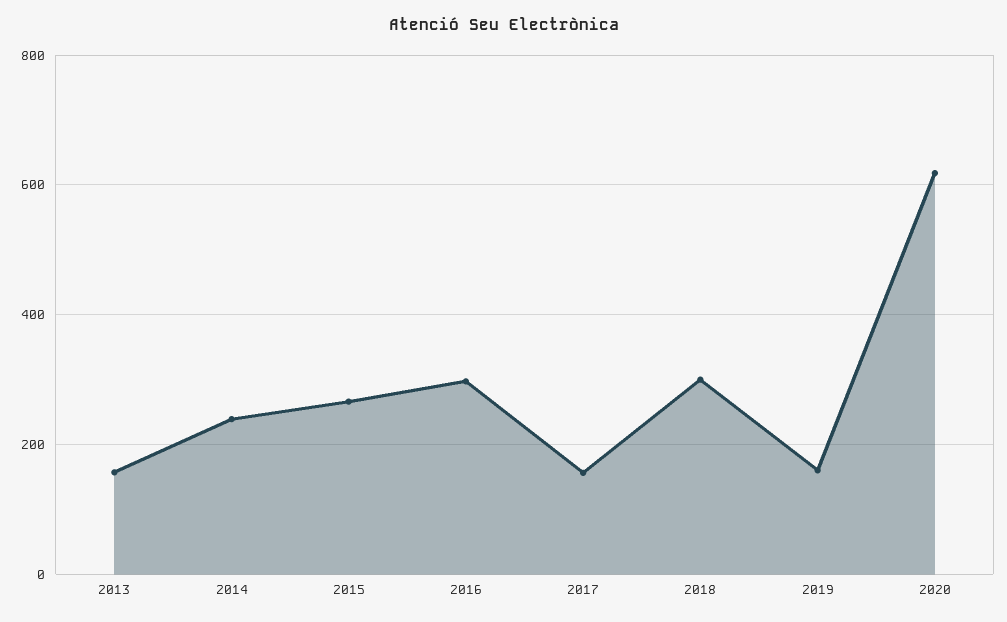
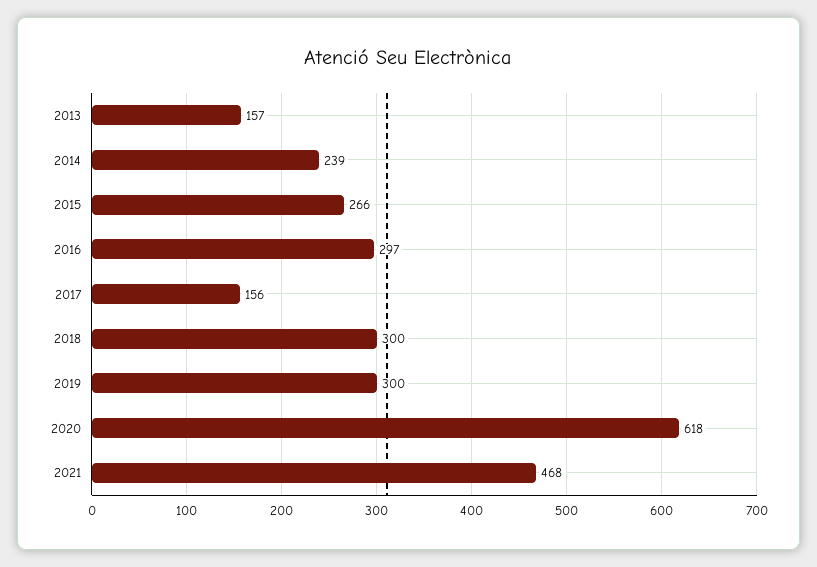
2019: 160 -> 300
2021: none -> 468

